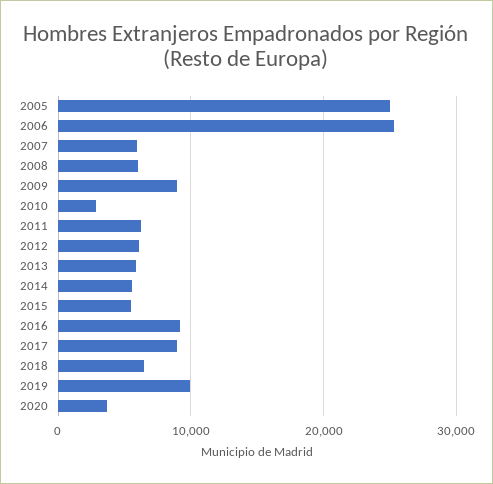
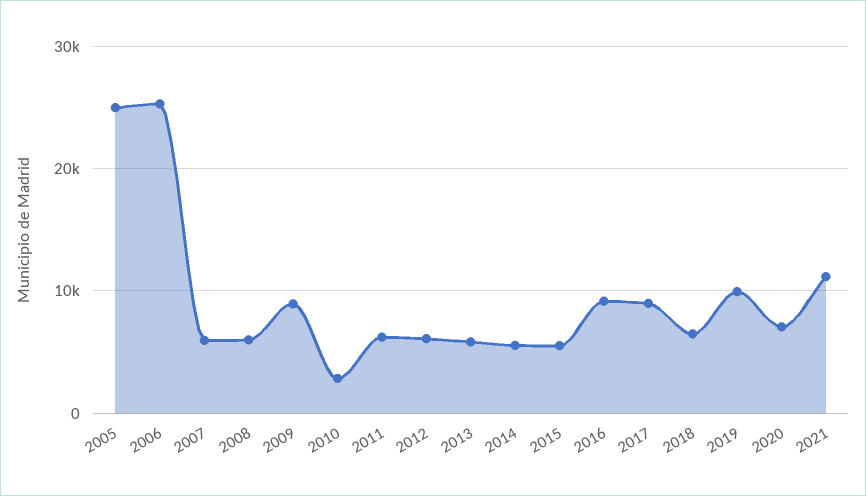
2020: 4000 -> 7000
2021: none -> 11000

